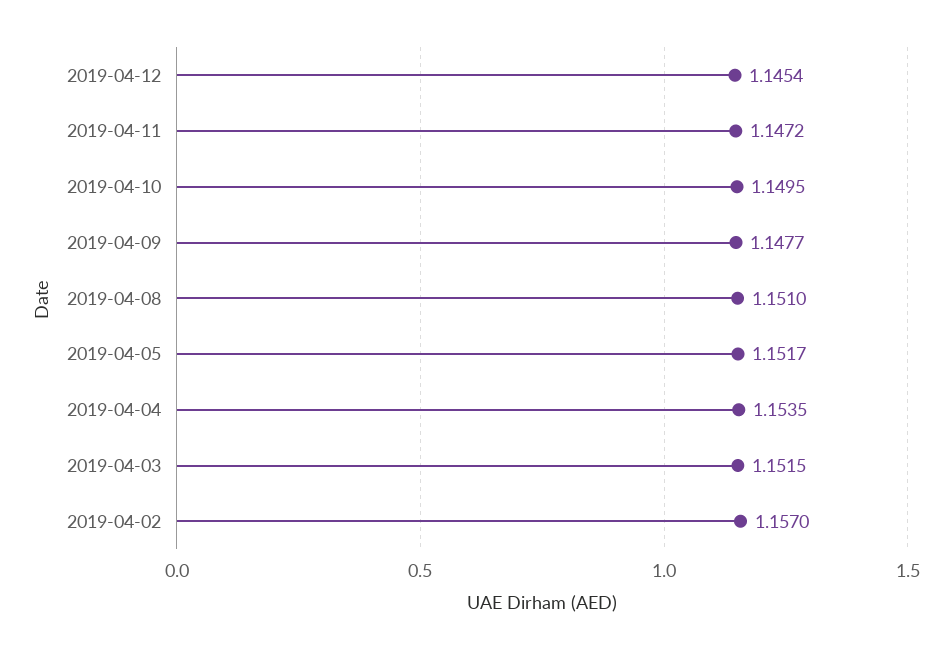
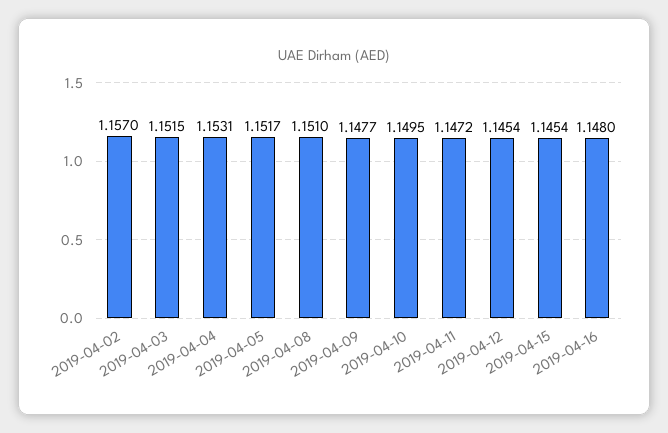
2019-04-04: 1.1535 -> 1.1531
2019-04-15: none -> 1.1454
2019-04-16: none -> 1.148

